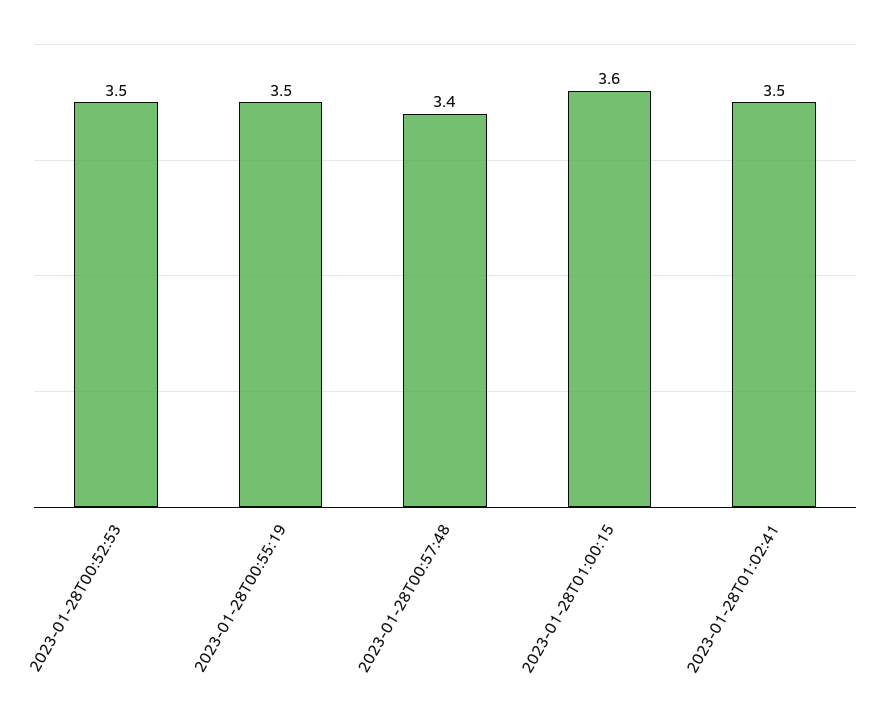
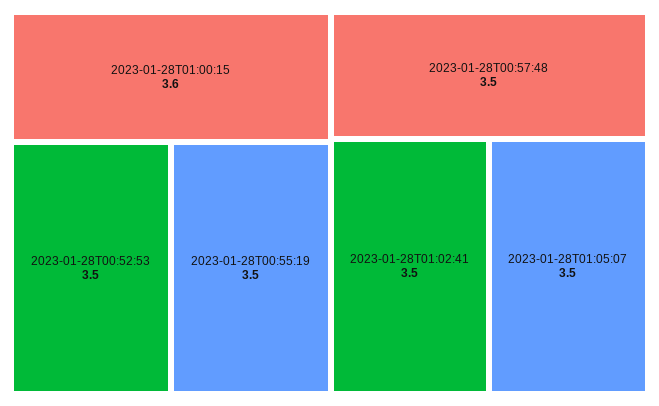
2023-01-28T00:57:48: 3.4 -> 3.5
2023-01-28T01:05:07: none -> 3.5

